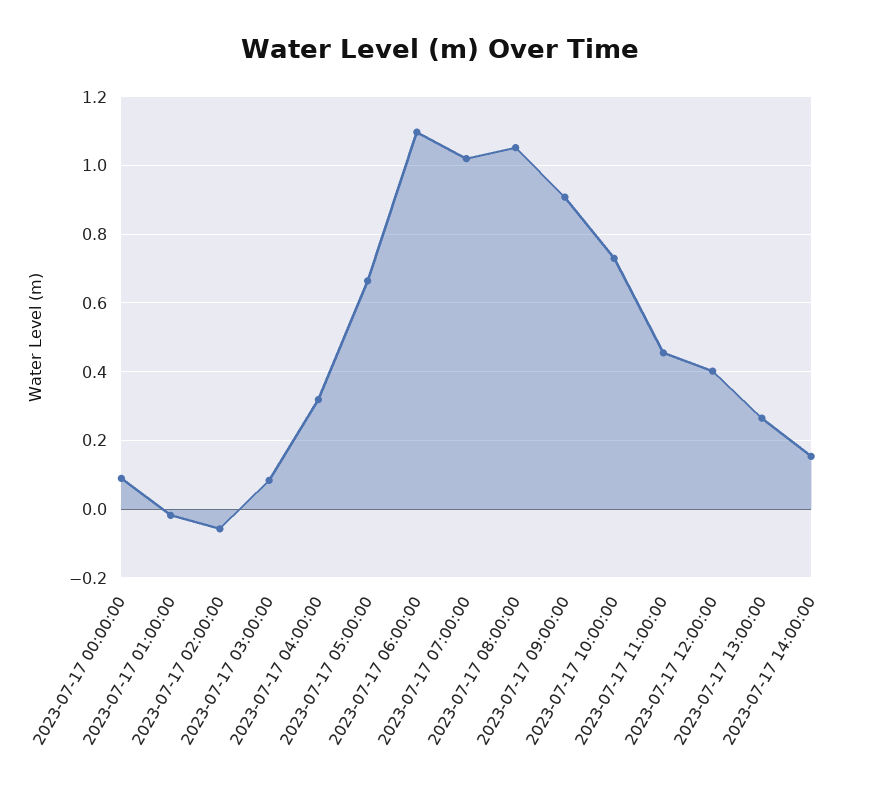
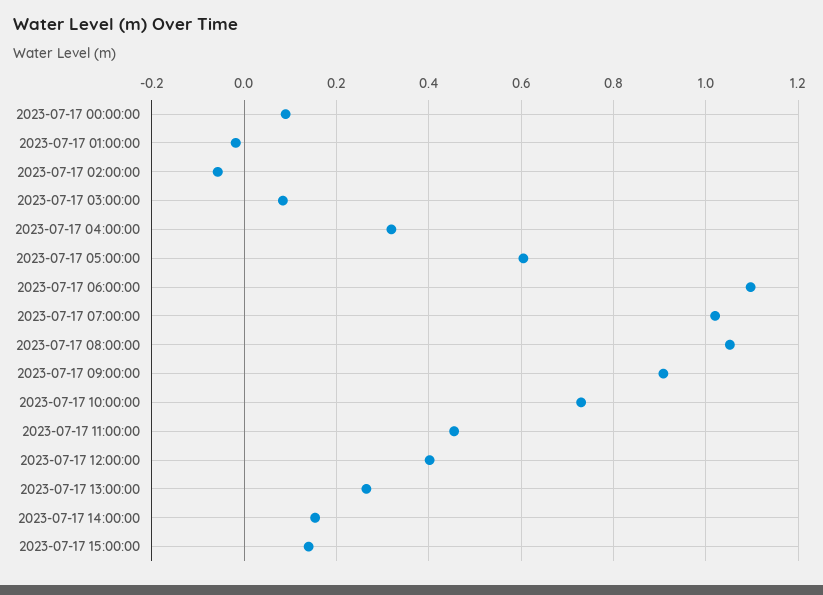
2023-07-17 05:00:00: 0.66 -> 0.6
2023-07-17 15:00:00: none -> 0.14

